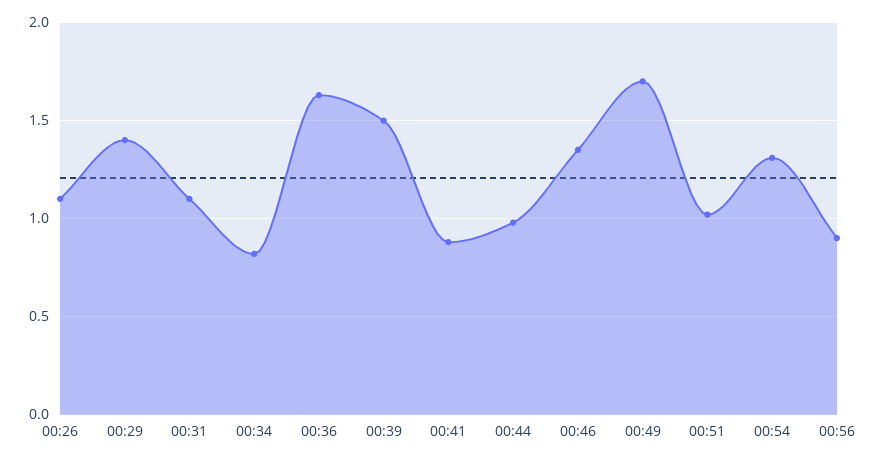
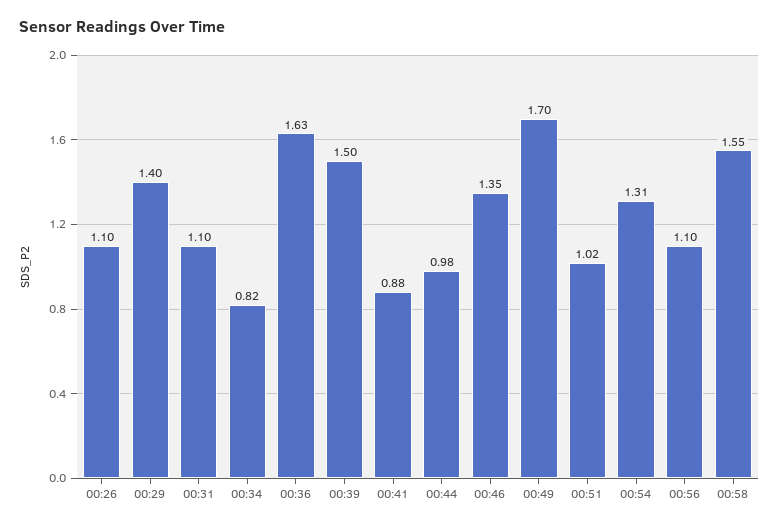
00:56: 0.9 -> 1.1
00:58: none -> 1.55

